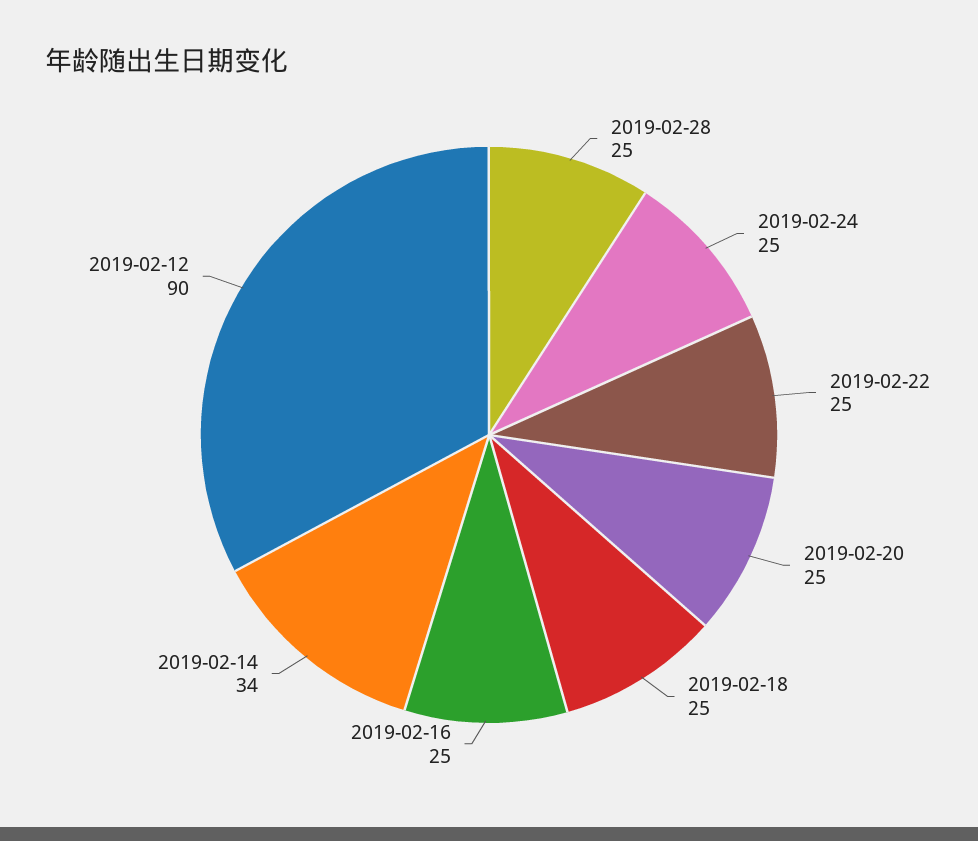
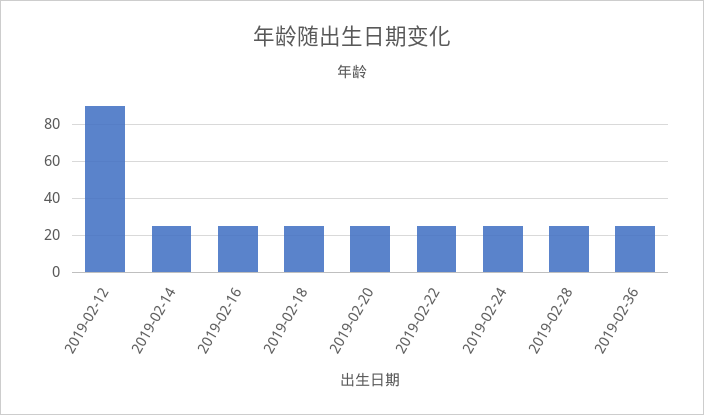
2019-02-14: 34 -> 25
2019-02-36: none -> 25

